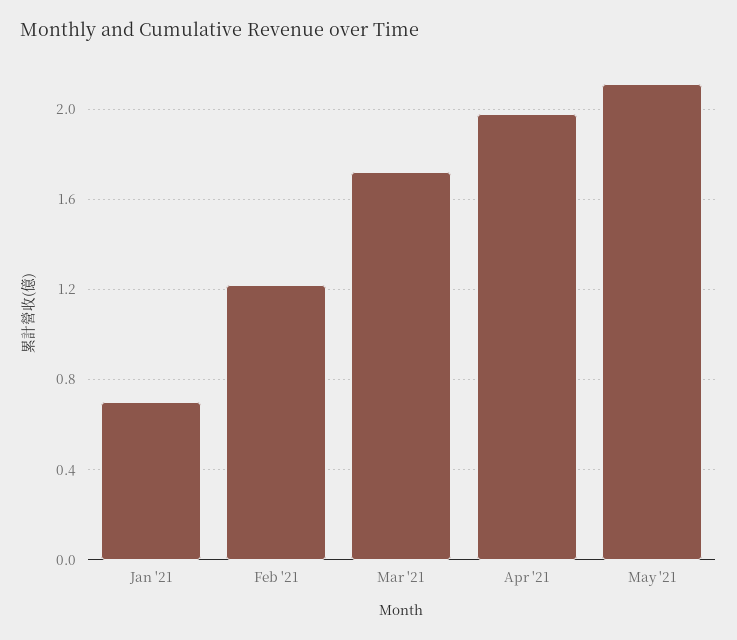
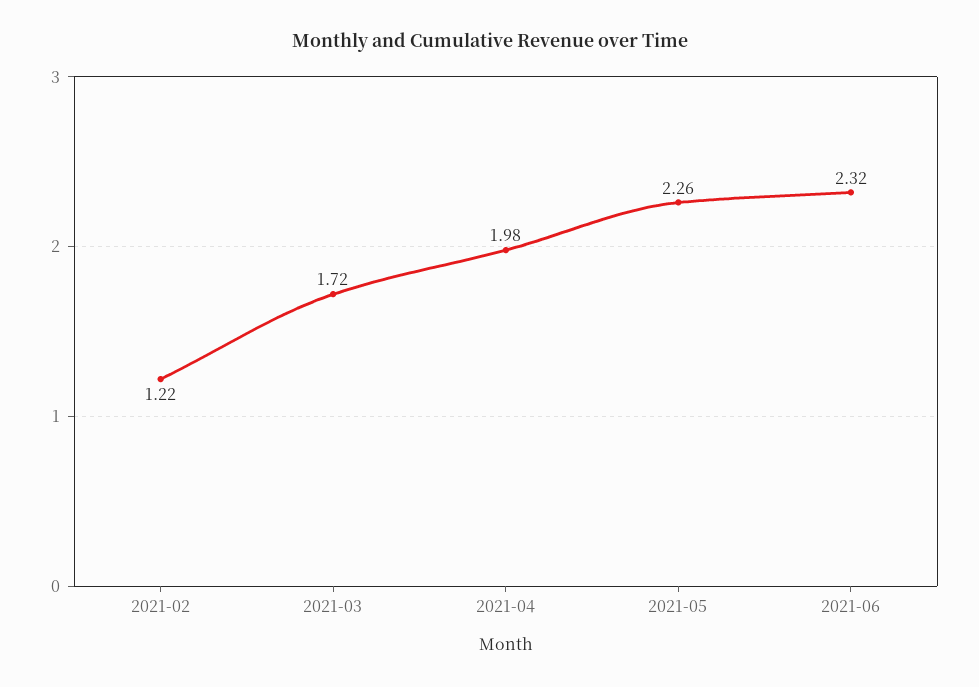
Jan '21: 0.7 -> none
May '21: 2.1 -> 2.26
2021-06: none -> 2.32

